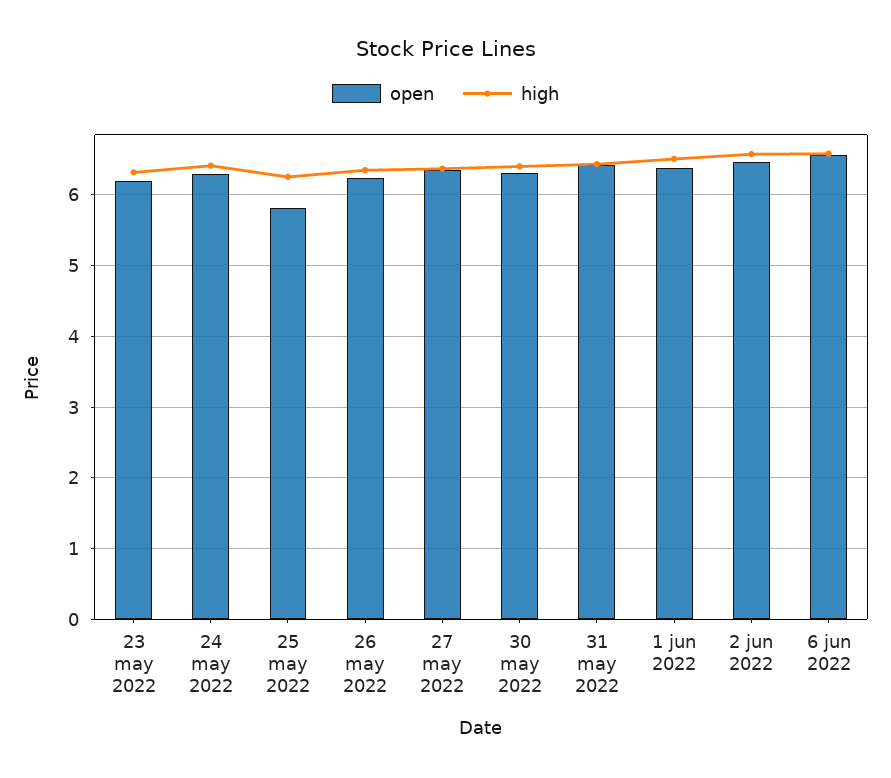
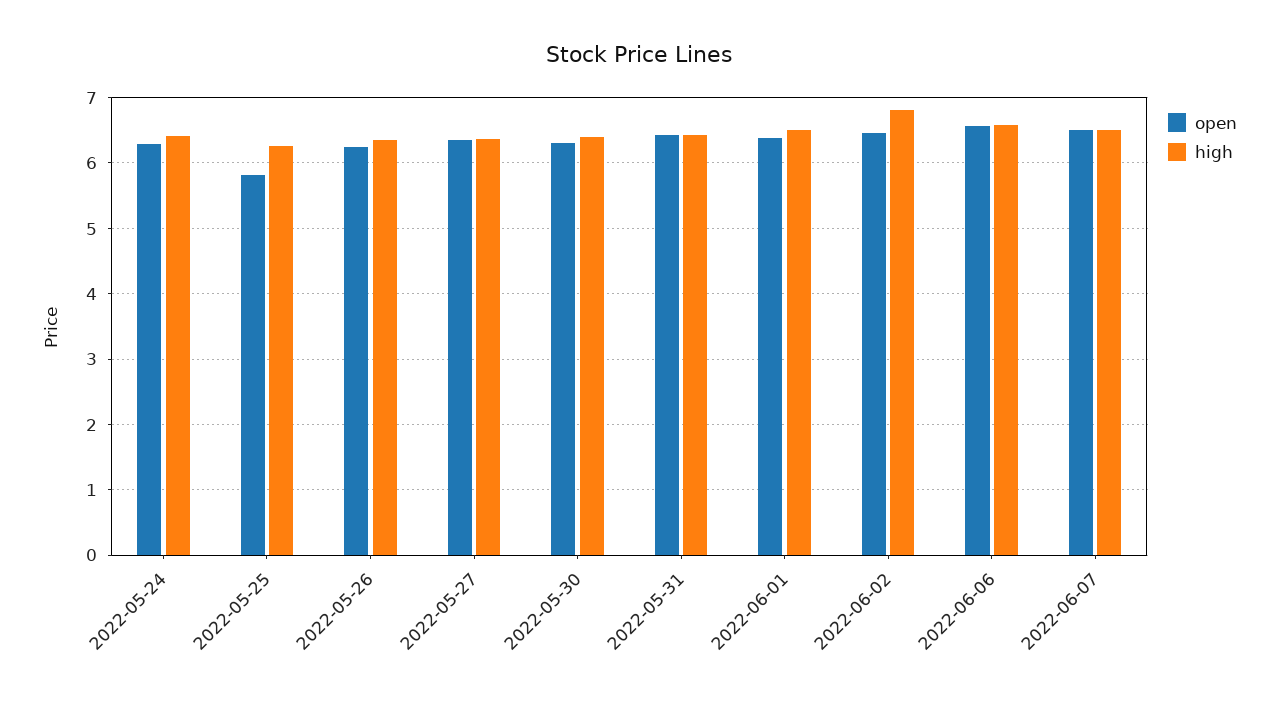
open, 23 may 2022: 6.2 -> none
high, 23 may 2022: 6.3 -> none
high, 2 jun 2022: 6.6 -> 6.8
open, 2022-06-07: none -> 6.5
high, 2022-06-07: none -> 6.5

